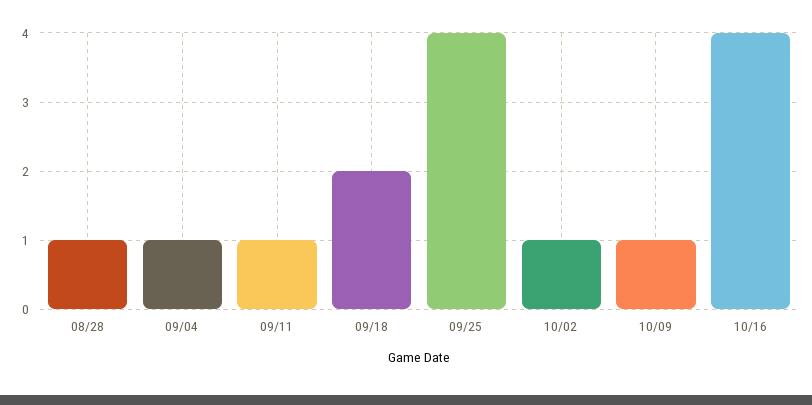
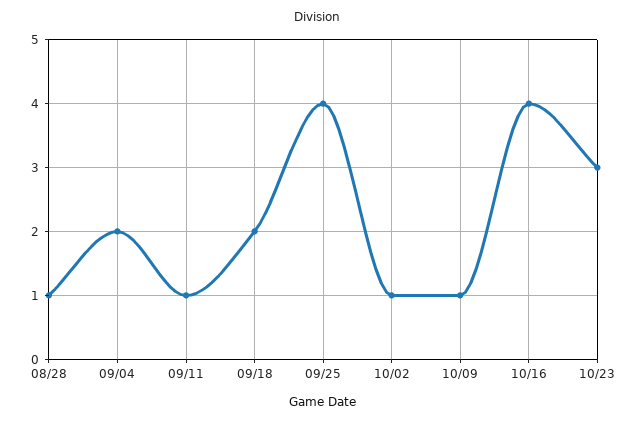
09/04: 1 -> 2
10/23: none -> 3

